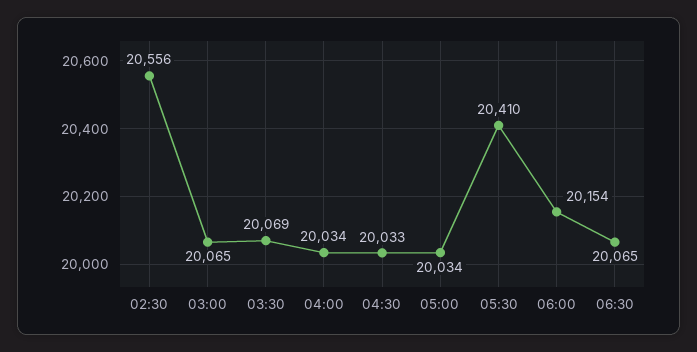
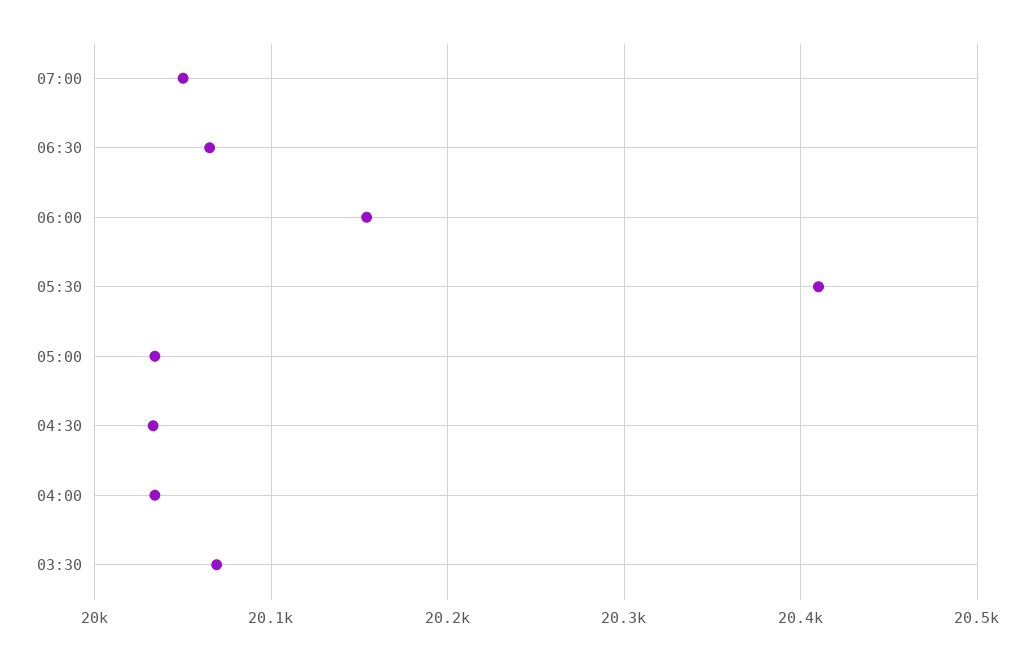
02:30: 20556 -> none
03:00: 20065 -> none
07:00: none -> 20050

